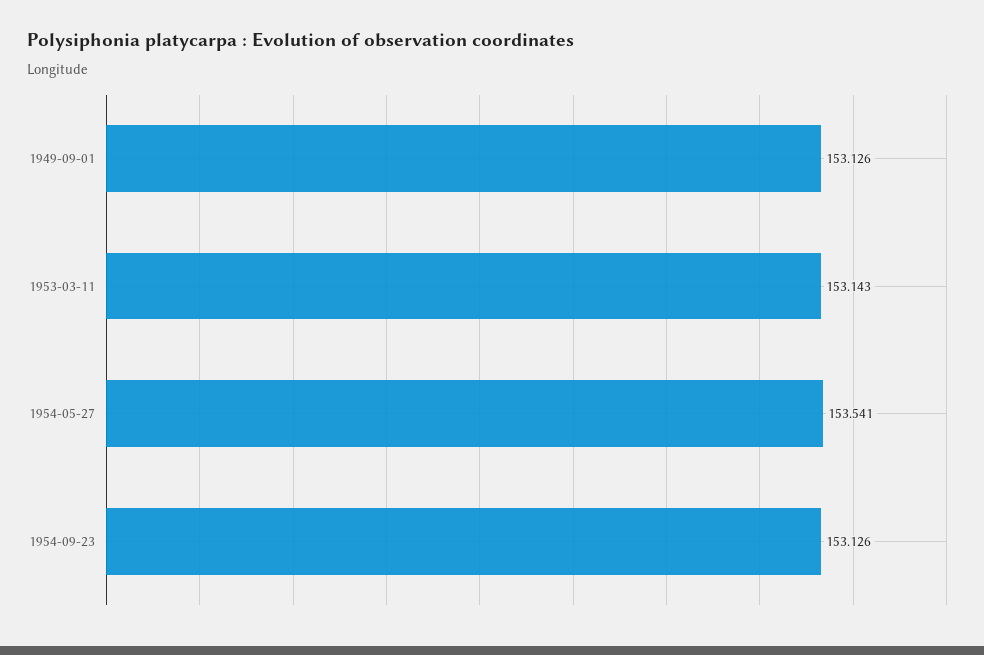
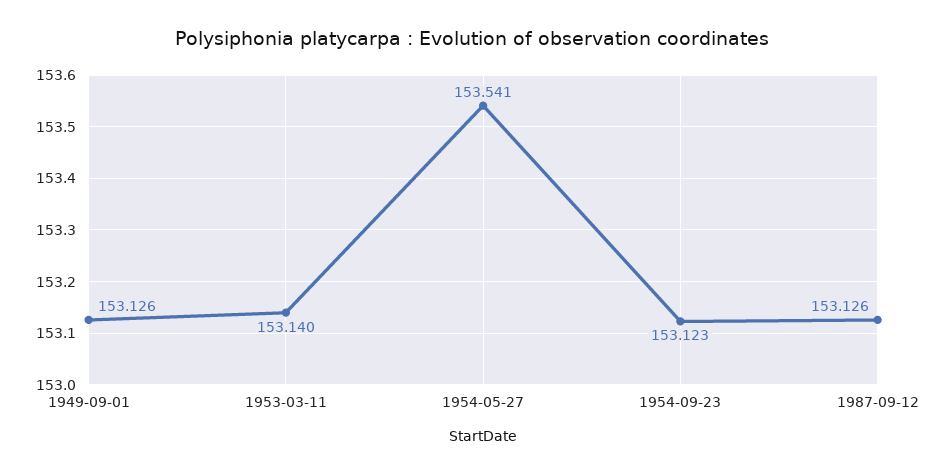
1953-03-11: 153.143 -> 153.14
1954-09-23: 153.126 -> 153.123
1987-09-12: none -> 153.126

